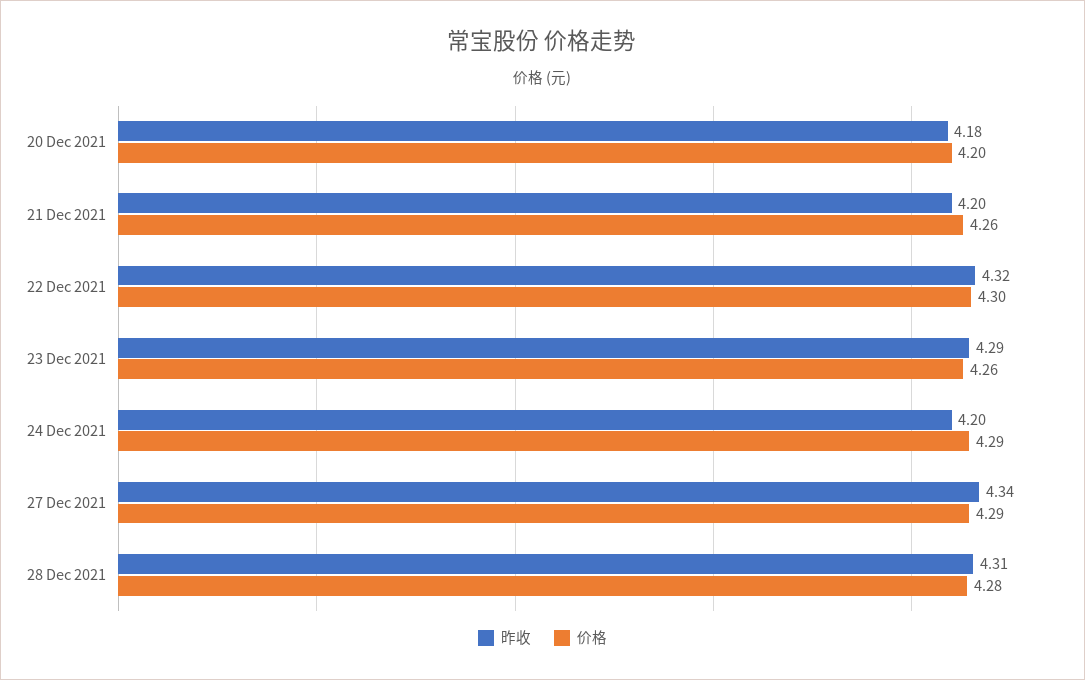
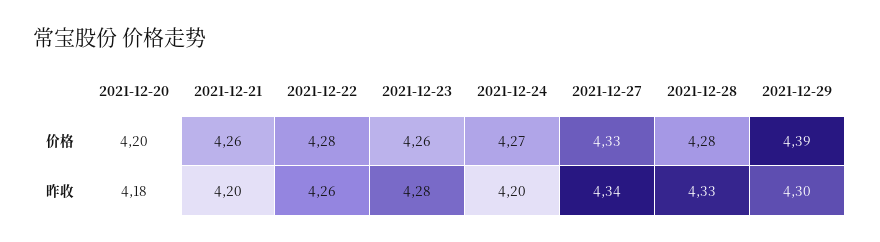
昨收, 22 Dec 2021: 4.32 -> 4.26
价格, 22 Dec 2021: 4.3 -> 4.28
昨收, 23 Dec 2021: 4.29 -> 4.28
价格, 24 Dec 2021: 4.29 -> 4.27
价格, 27 Dec 2021: 4.29 -> 4.33
昨收, 28 Dec 2021: 4.31 -> 4.33
价格, 2021-12-29: none -> 4.39
昨收, 2021-12-29: none -> 4.3

